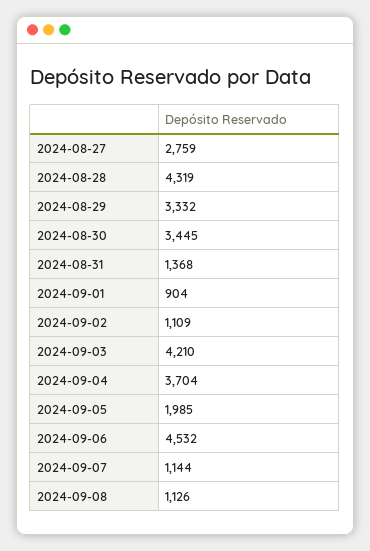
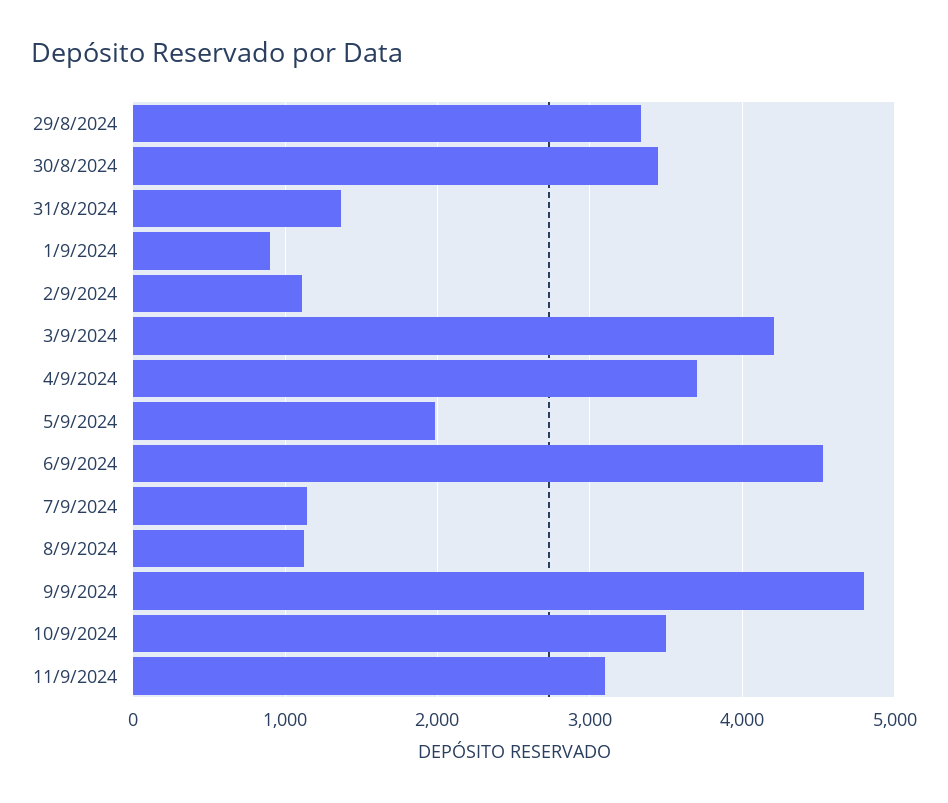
2024-08-27: 2759 -> none
2024-08-28: 4319 -> none
9/9/2024: none -> 4800
10/9/2024: none -> 3500
11/9/2024: none -> 3100

